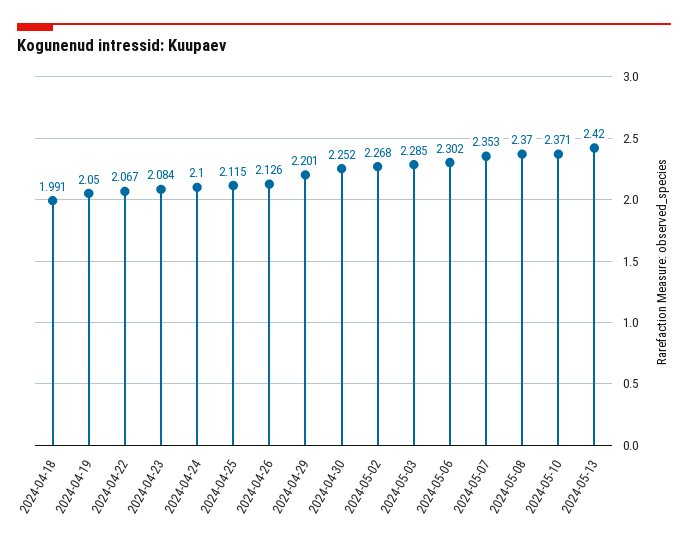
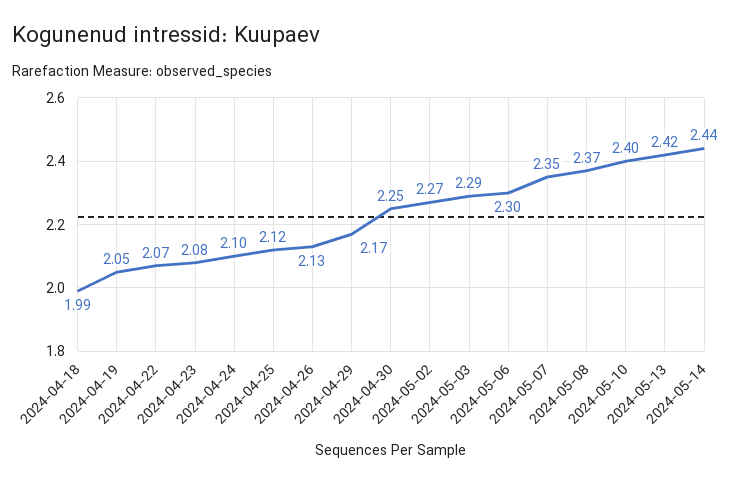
2024-04-29: 2.201 -> 2.17
2024-05-10: 2.371 -> 2.4
2024-05-14: none -> 2.44

